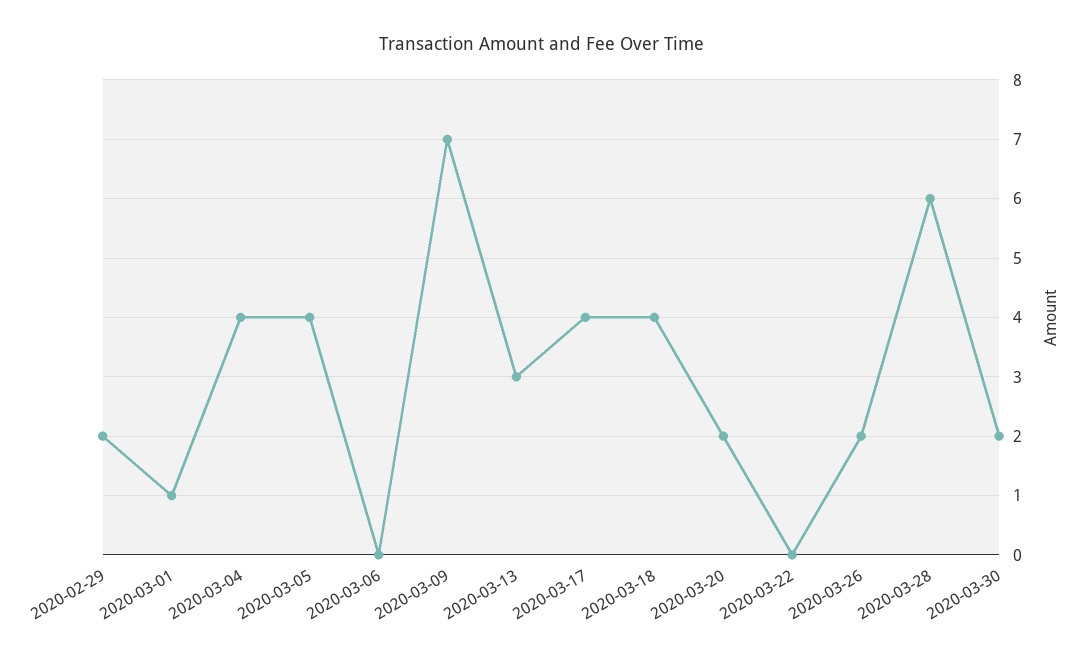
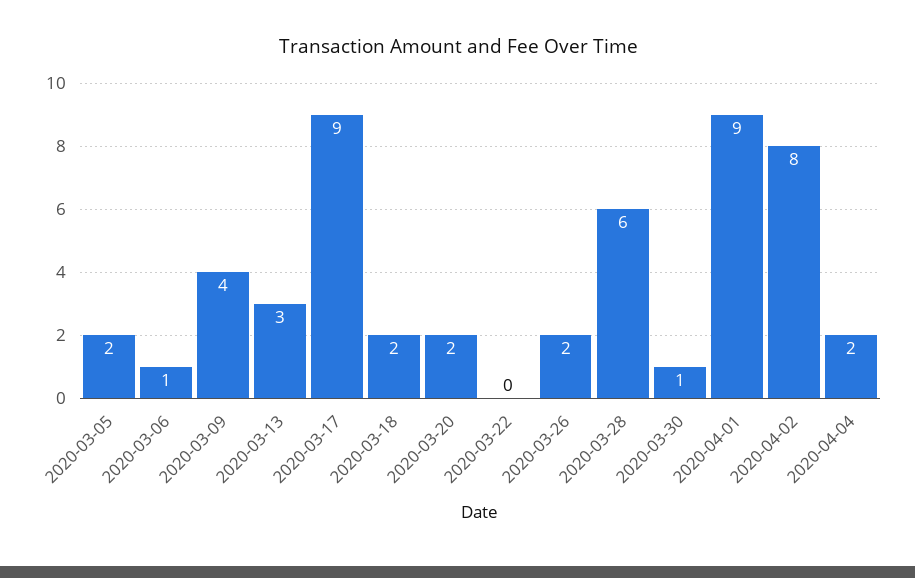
2020-02-29: 2 -> none
2020-03-01: 1 -> none
2020-03-04: 4 -> none
2020-03-05: 4 -> 2
2020-03-06: 0 -> 1
2020-03-09: 7 -> 4
2020-03-17: 4 -> 9
2020-03-18: 4 -> 2
2020-03-30: 2 -> 1
2020-04-01: none -> 9
2020-04-02: none -> 8
2020-04-04: none -> 2

